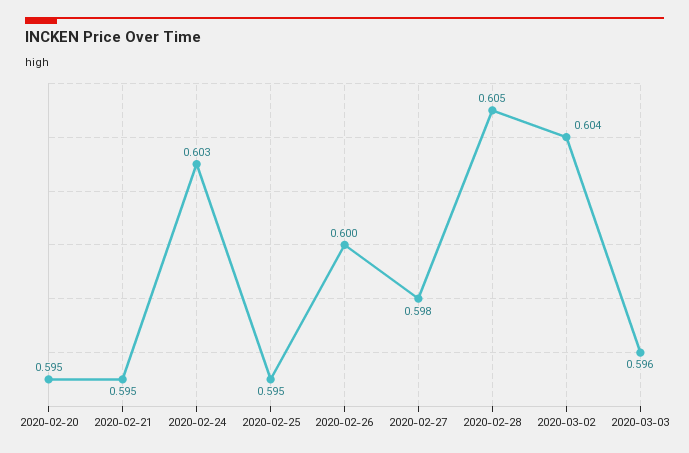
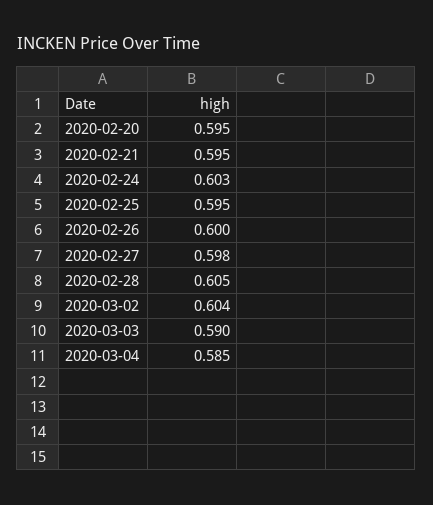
2020-03-03: 0.596 -> 0.59
2020-03-04: none -> 0.585

